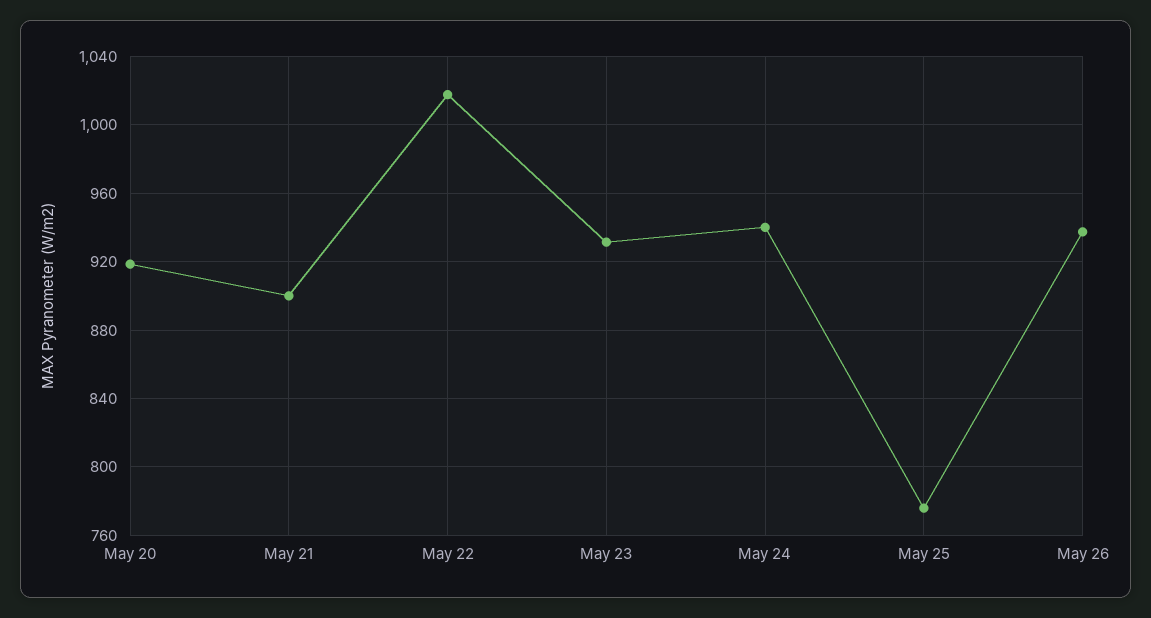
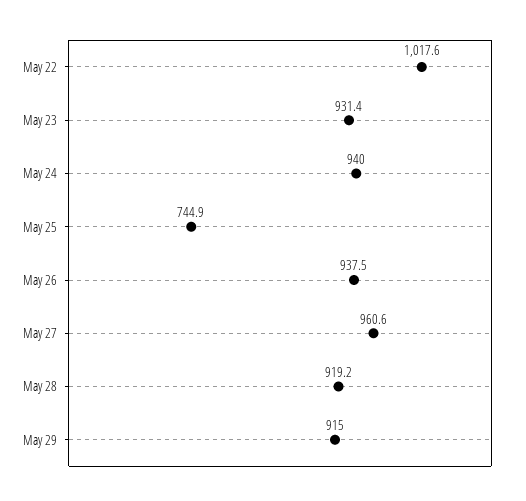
May 20: 920 -> none
May 21: 900 -> none
May 25: 775 -> 744.9
May 27: none -> 960.6
May 28: none -> 919.2
May 29: none -> 915

